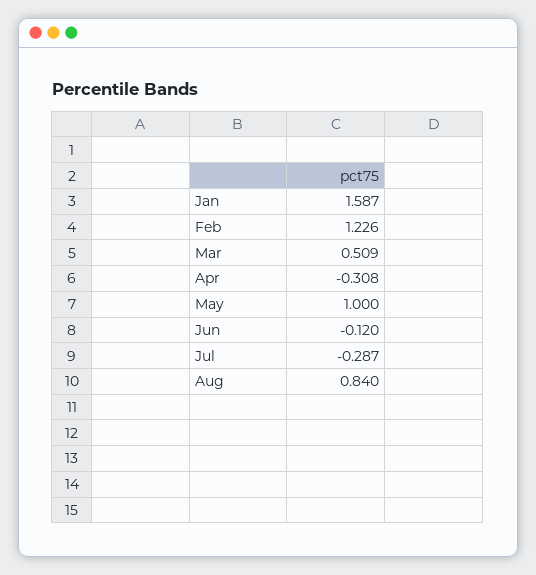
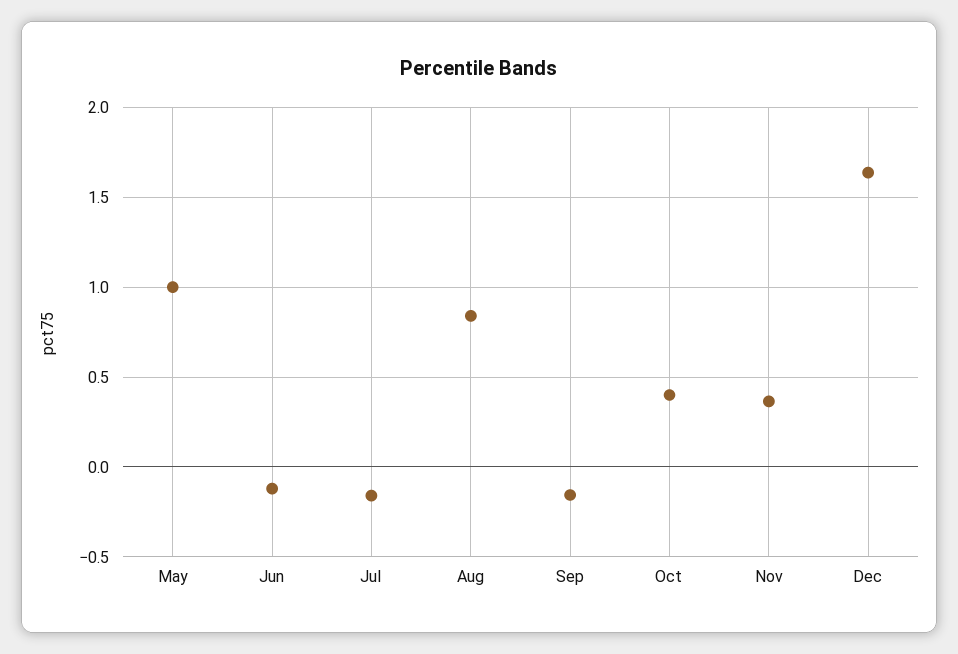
Jan: 1.587 -> none
Feb: 1.226 -> none
Mar: 0.509 -> none
Apr: -0.308 -> none
Jul: -0.287 -> -0.15
Sep: none -> -0.15
Oct: none -> 0.4
Nov: none -> 0.35
Dec: none -> 1.65

